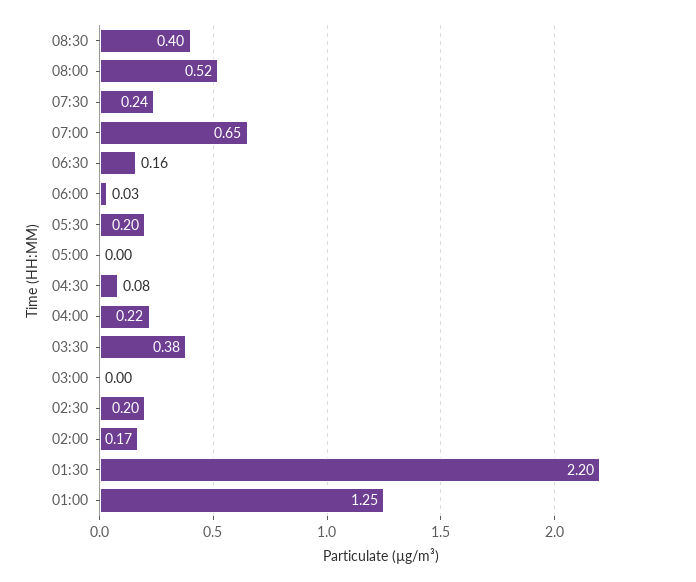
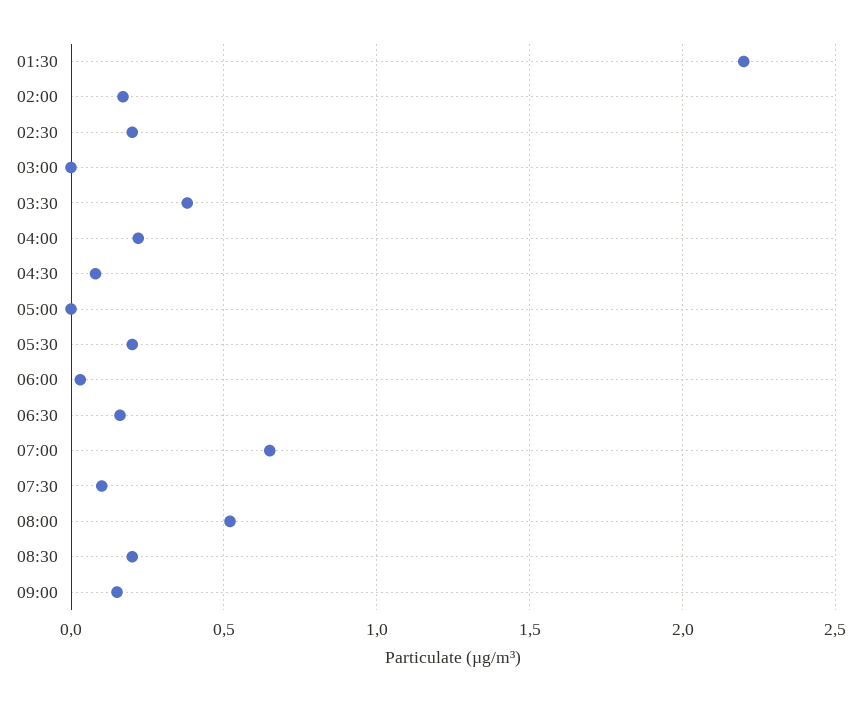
08:30: 0.4 -> 0.2
07:30: 0.24 -> 0.1
01:00: 1.25 -> none
09:00: none -> 0.15

